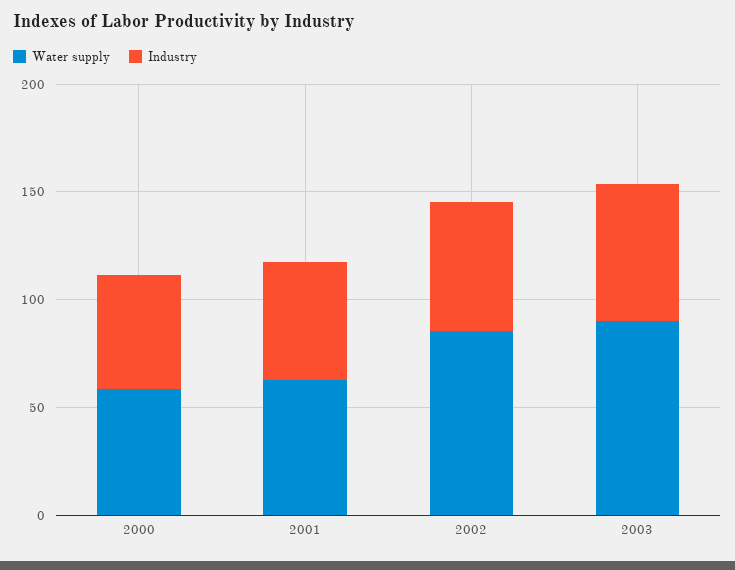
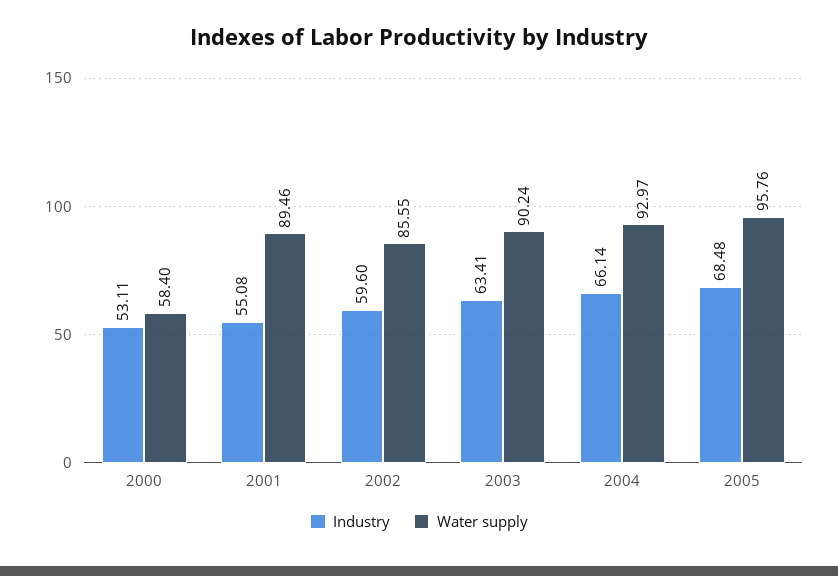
Water supply, 2001: 60 -> 89.46
Industry, 2004: none -> 66.14
Water supply, 2004: none -> 92.97
Industry, 2005: none -> 68.48
Water supply, 2005: none -> 95.76

